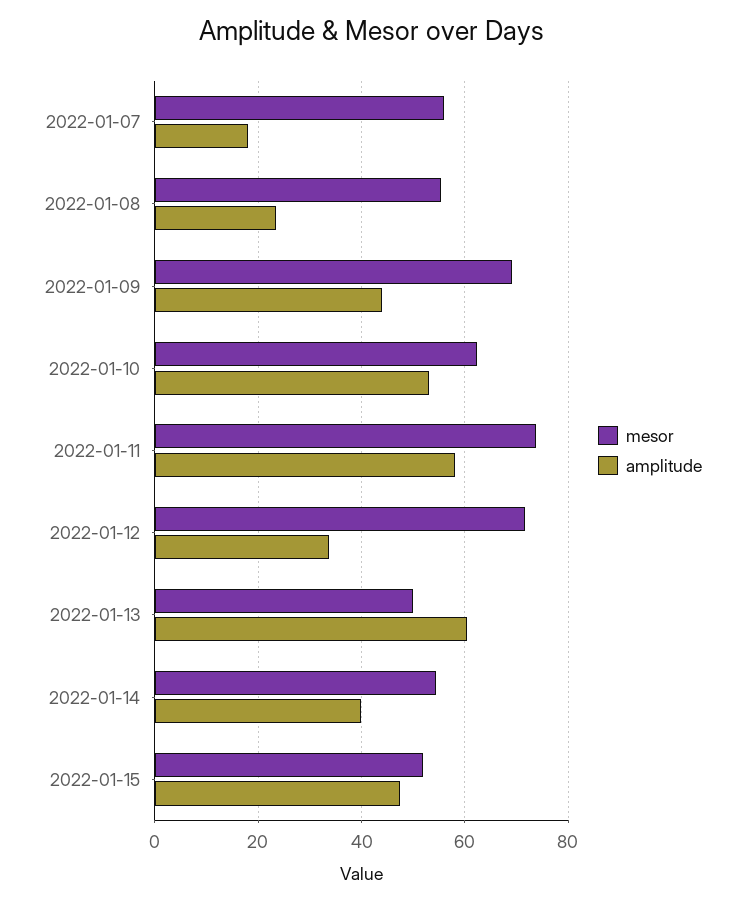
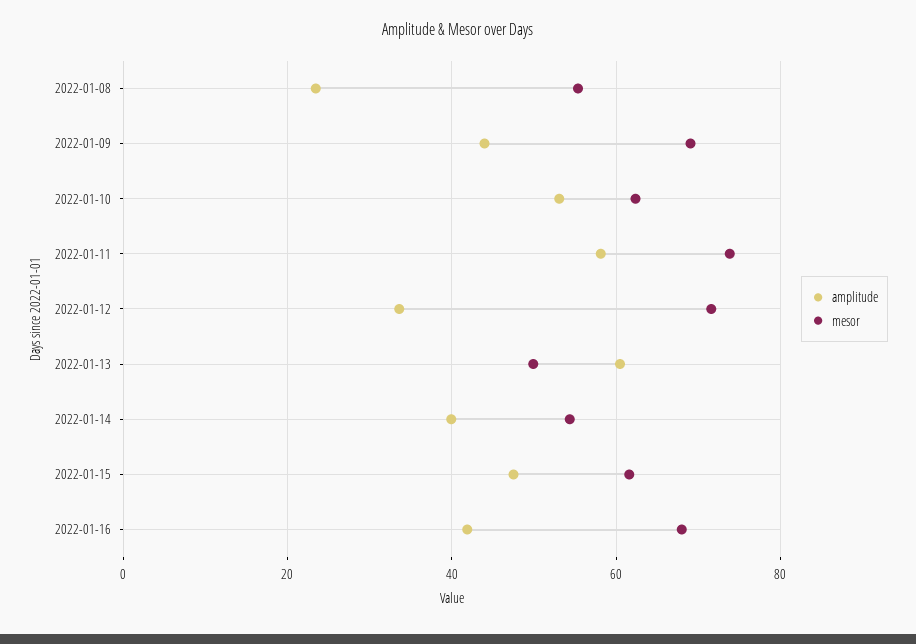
mesor, 2022-01-07: 56 -> none
amplitude, 2022-01-07: 18 -> none
mesor, 2022-01-15: 52 -> 62
amplitude, 2022-01-16: none -> 42
mesor, 2022-01-16: none -> 68

